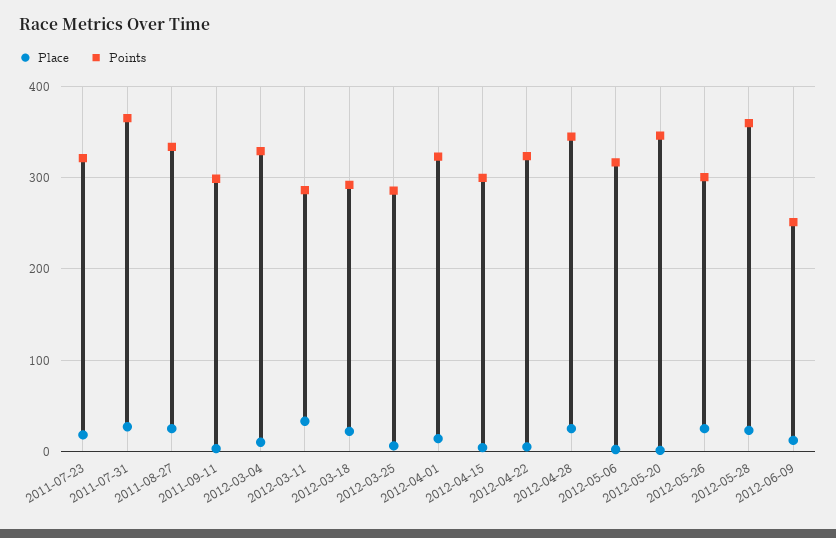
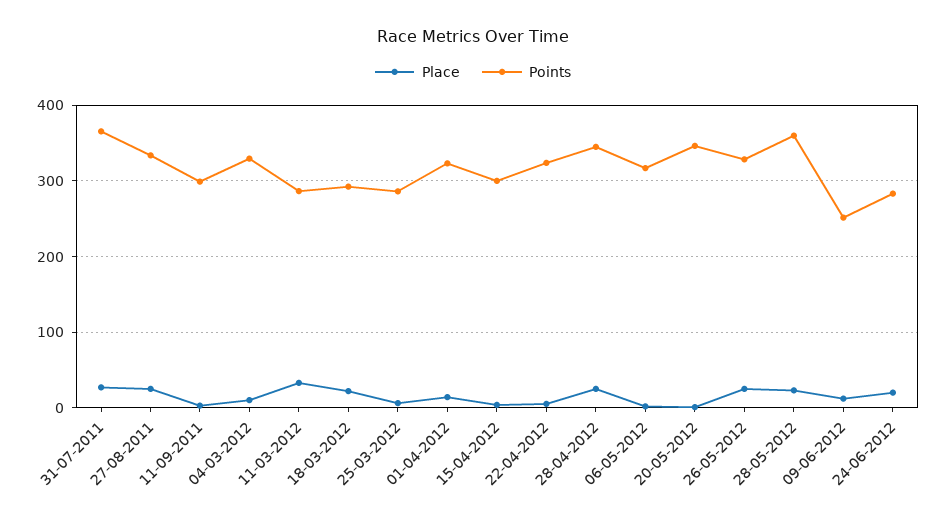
Place, 2011-07-23: 20 -> none
Points, 2011-07-23: 320 -> none
Points, 2012-05-26: 300 -> 330
Place, 24-06-2012: none -> 20
Points, 24-06-2012: none -> 280

